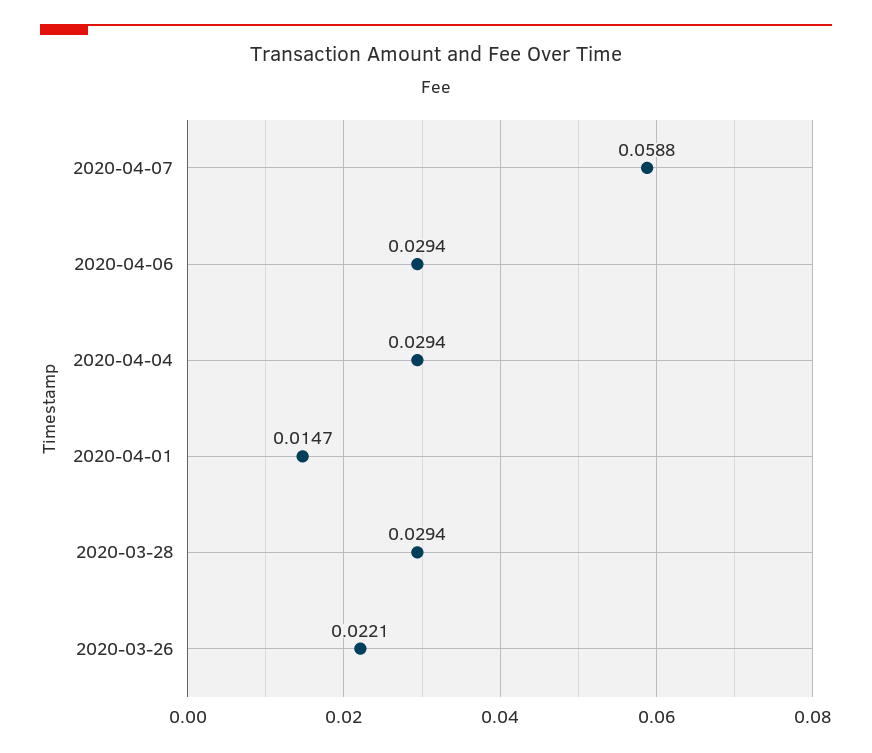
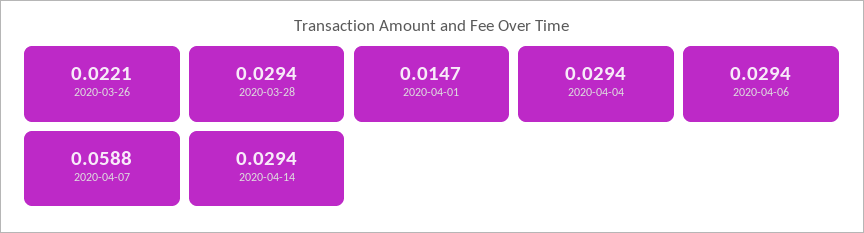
2020-04-14: none -> 0.0294

